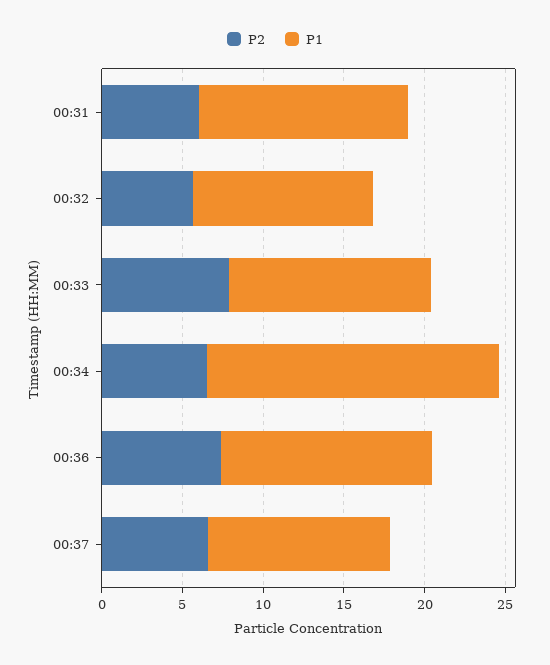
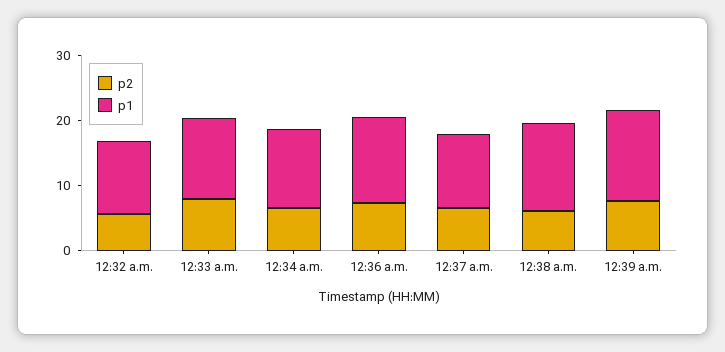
P2, 00:31: 6 -> none
P1, 00:31: 13 -> none
P1, 00:34: 18 -> 12
P2, 12:38 a.m.: none -> 6
P1, 12:38 a.m.: none -> 14
P2, 12:39 a.m.: none -> 8
P1, 12:39 a.m.: none -> 14

